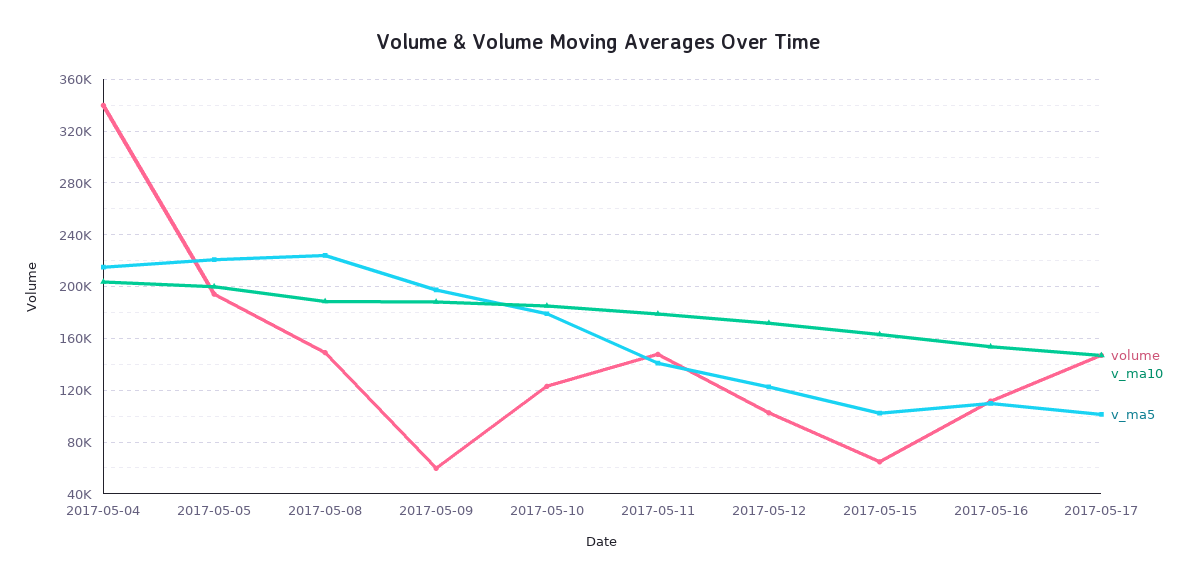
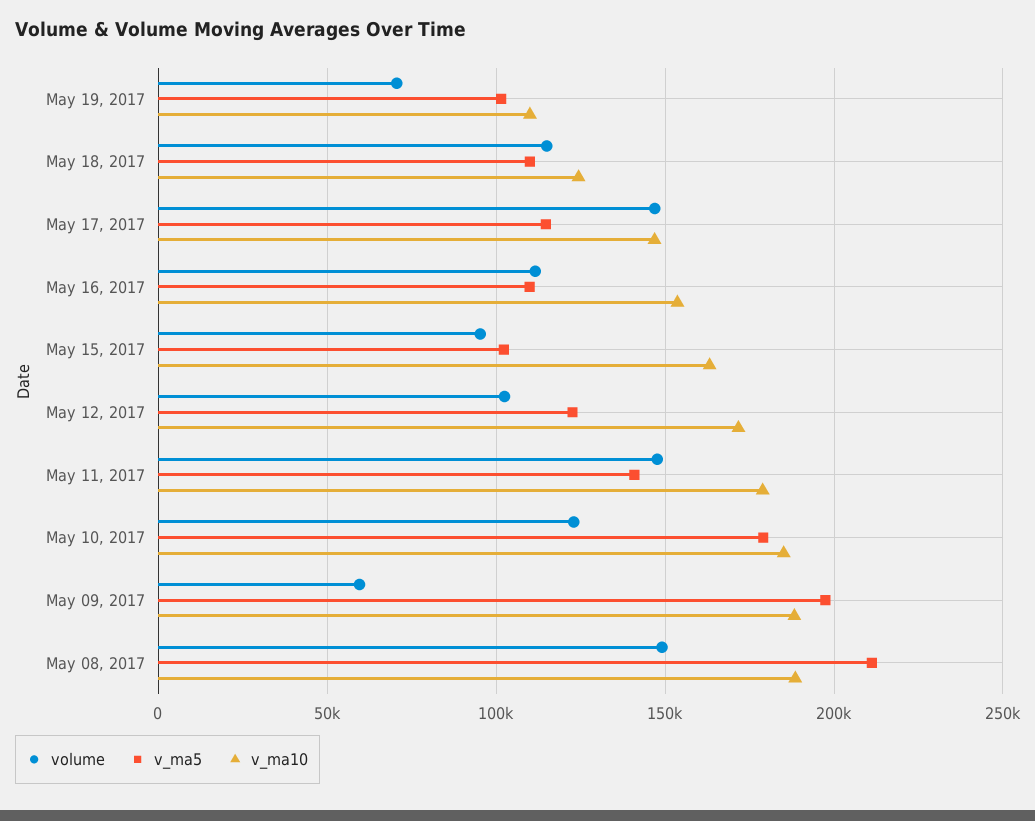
volume, 2017-05-04: 340000 -> none
v_ma10, 2017-05-04: 205000 -> none
v_ma5, 2017-05-04: 215000 -> none
volume, 2017-05-05: 195000 -> none
v_ma10, 2017-05-05: 200000 -> none
v_ma5, 2017-05-05: 220000 -> none
v_ma5, 2017-05-08: 225000 -> 210000
volume, 2017-05-15: 65000 -> 95000
v_ma5, 2017-05-17: 100000 -> 115000
volume, May 19, 2017: none -> 70000
v_ma5, May 19, 2017: none -> 100000
v_ma10, May 19, 2017: none -> 110000
volume, May 18, 2017: none -> 115000
v_ma5, May 18, 2017: none -> 110000
v_ma10, May 18, 2017: none -> 125000

